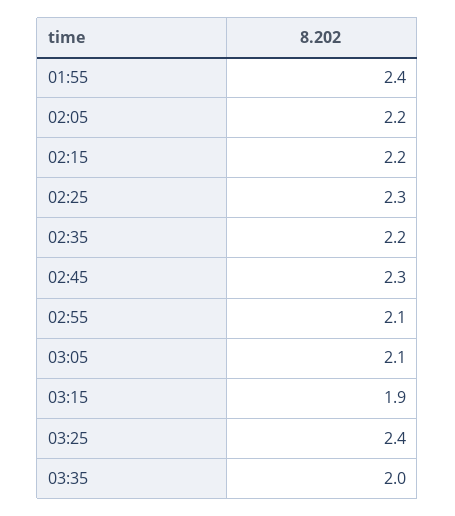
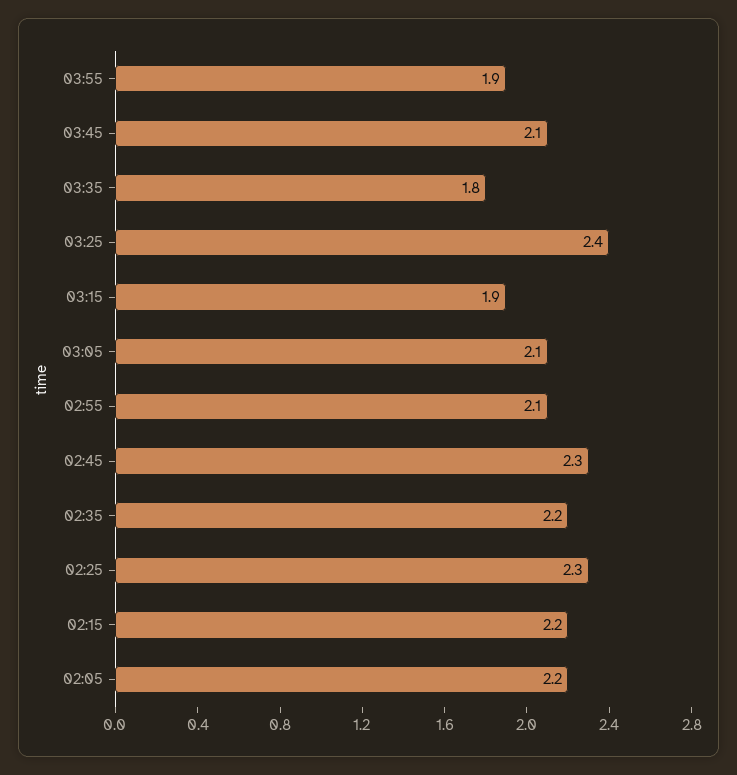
01:55: 2.4 -> none
03:35: 2 -> 1.8
03:55: none -> 1.9
03:45: none -> 2.1

